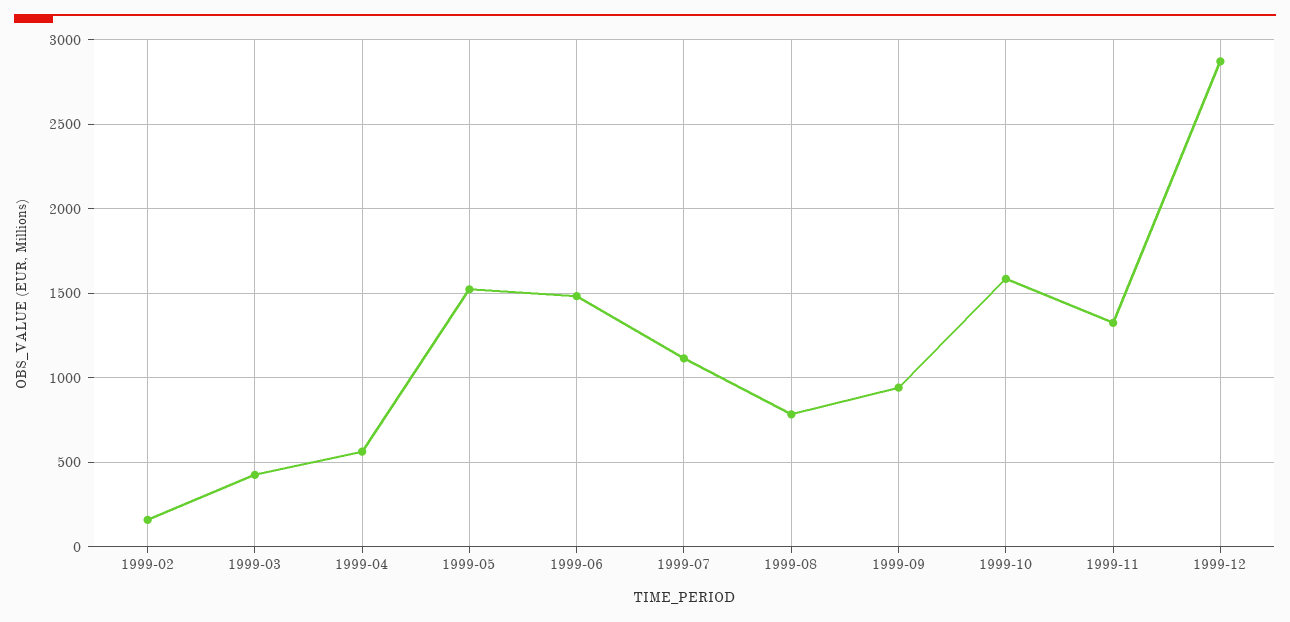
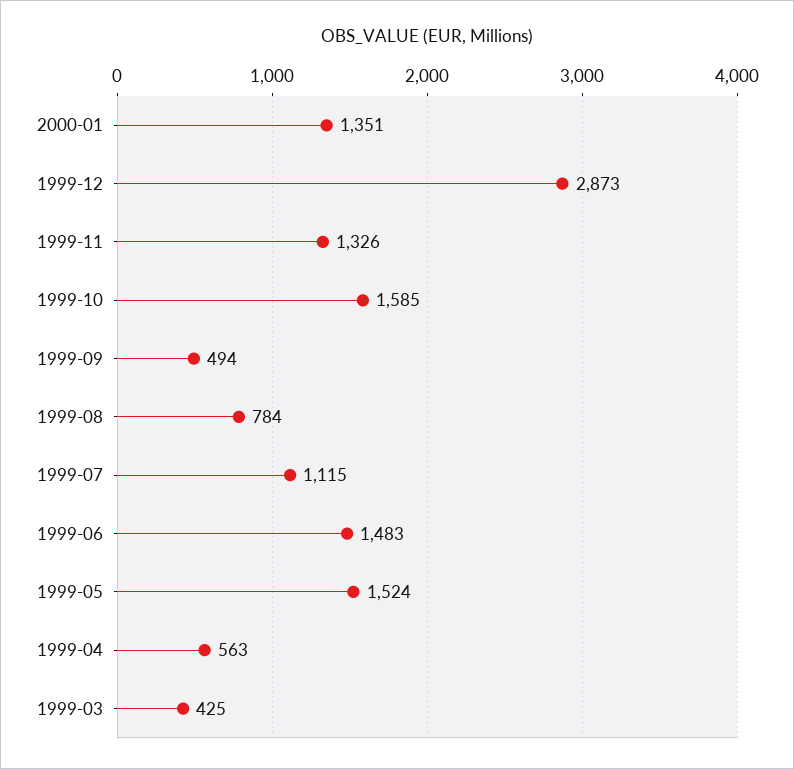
1999-02: 150 -> none
1999-09: 950 -> 494
2000-01: none -> 1351

